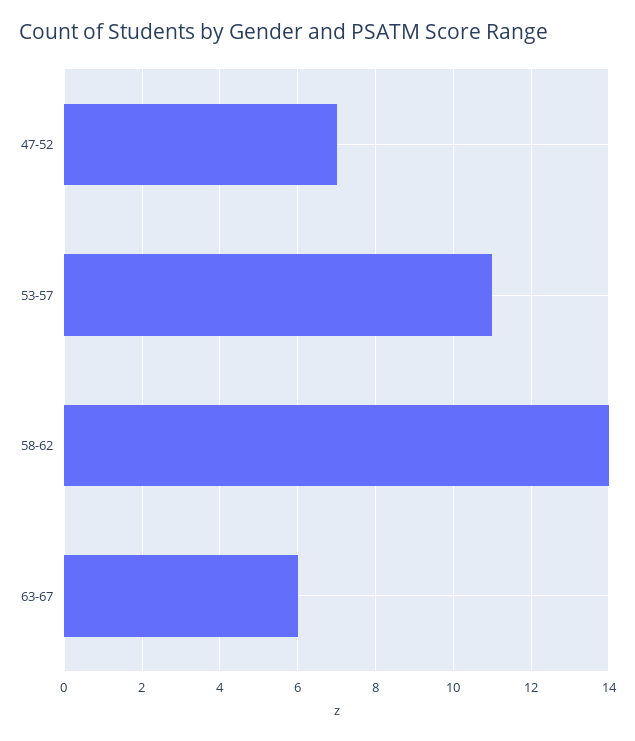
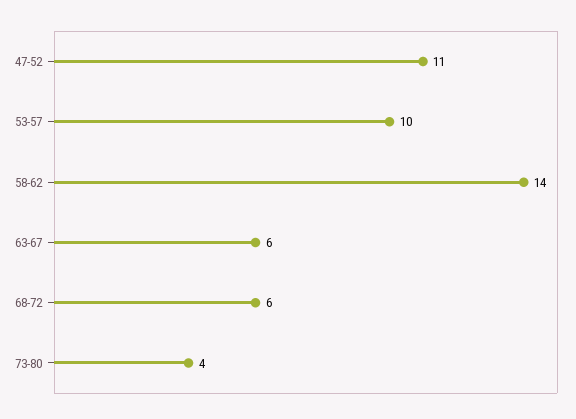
47-52: 7 -> 11
53-57: 11 -> 10
68-72: none -> 6
73-80: none -> 4

